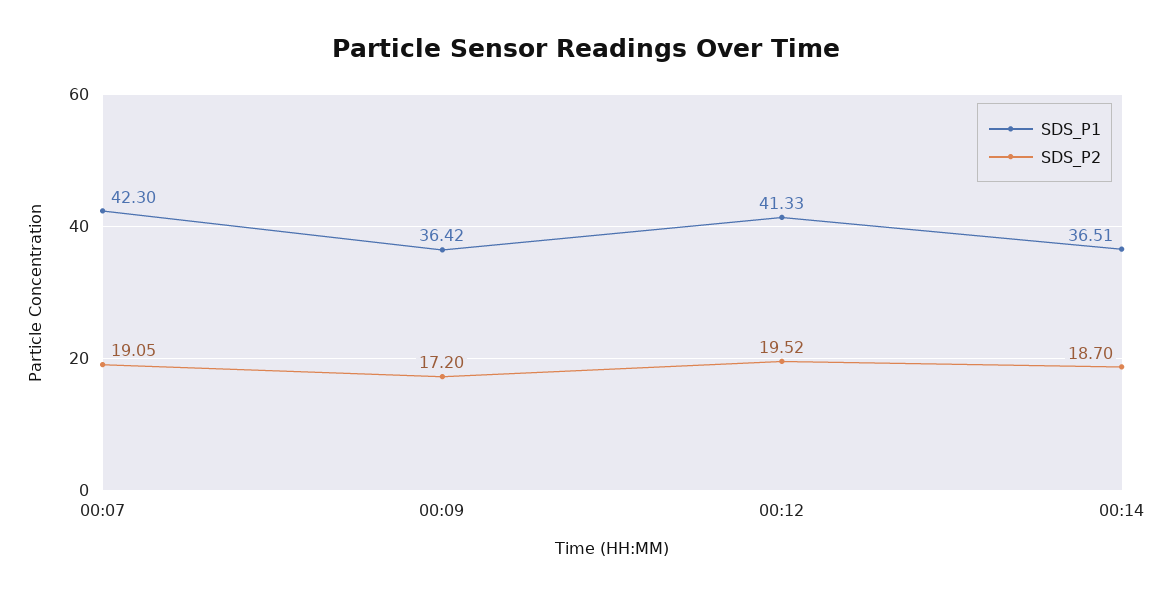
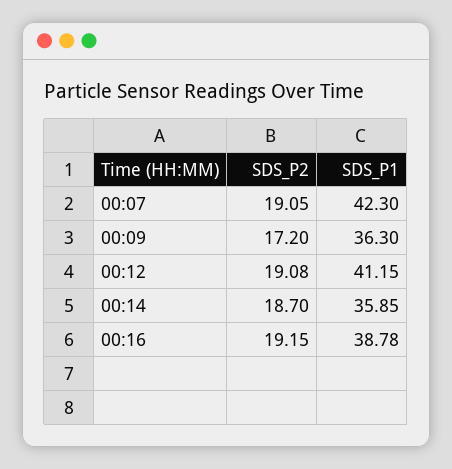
SDS_P1, 00:09: 36.42 -> 36.3
SDS_P1, 00:12: 41.33 -> 41.15
SDS_P2, 00:12: 19.52 -> 19.08
SDS_P1, 00:14: 36.51 -> 35.85
SDS_P2, 00:16: none -> 19.15
SDS_P1, 00:16: none -> 38.78

